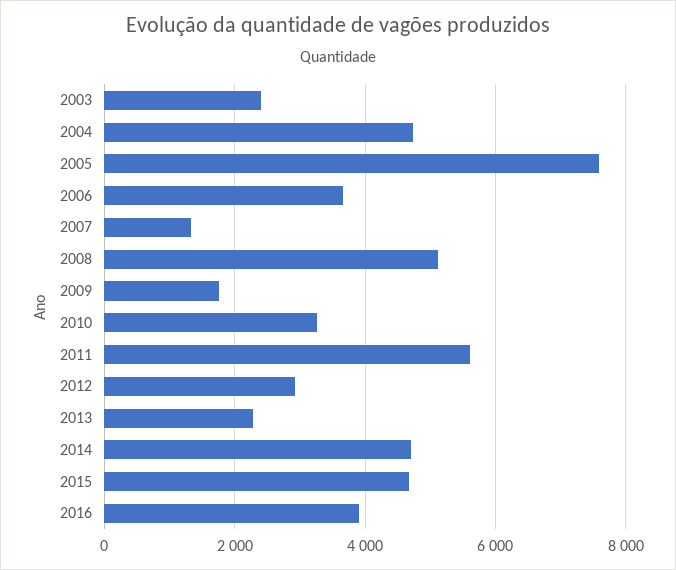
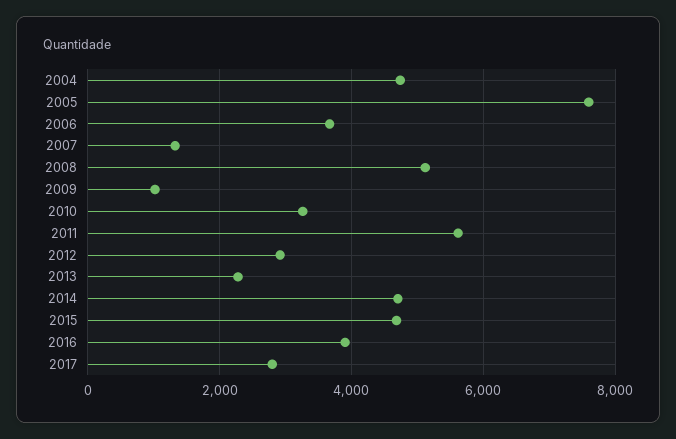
2003: 2400 -> none
2009: 1800 -> 1000
2017: none -> 2800

